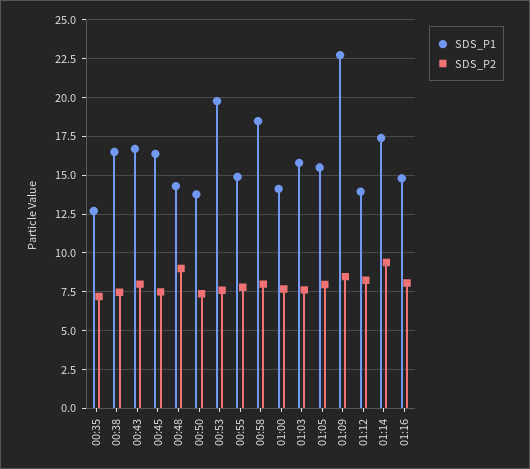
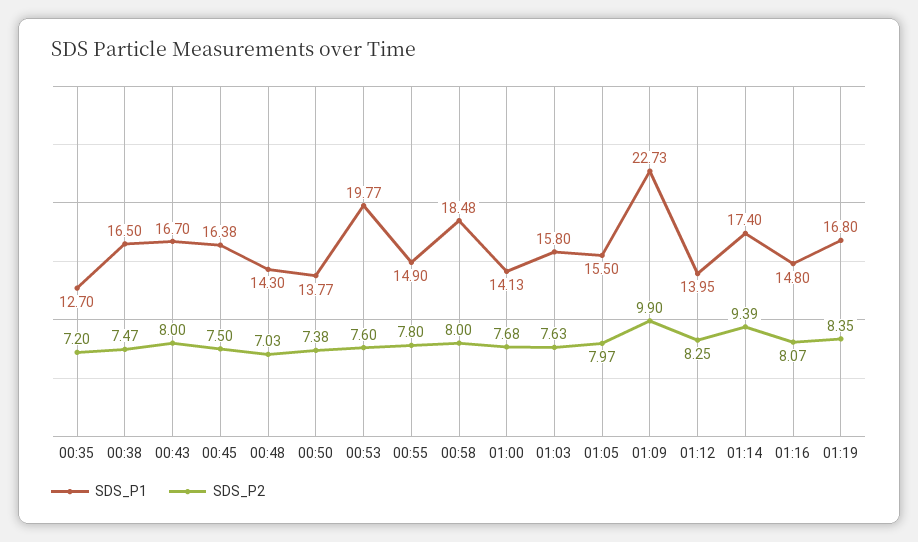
SDS_P2, 00:48: 9 -> 7.03
SDS_P2, 01:09: 8.5 -> 9.9
SDS_P1, 01:19: none -> 16.8
SDS_P2, 01:19: none -> 8.35

